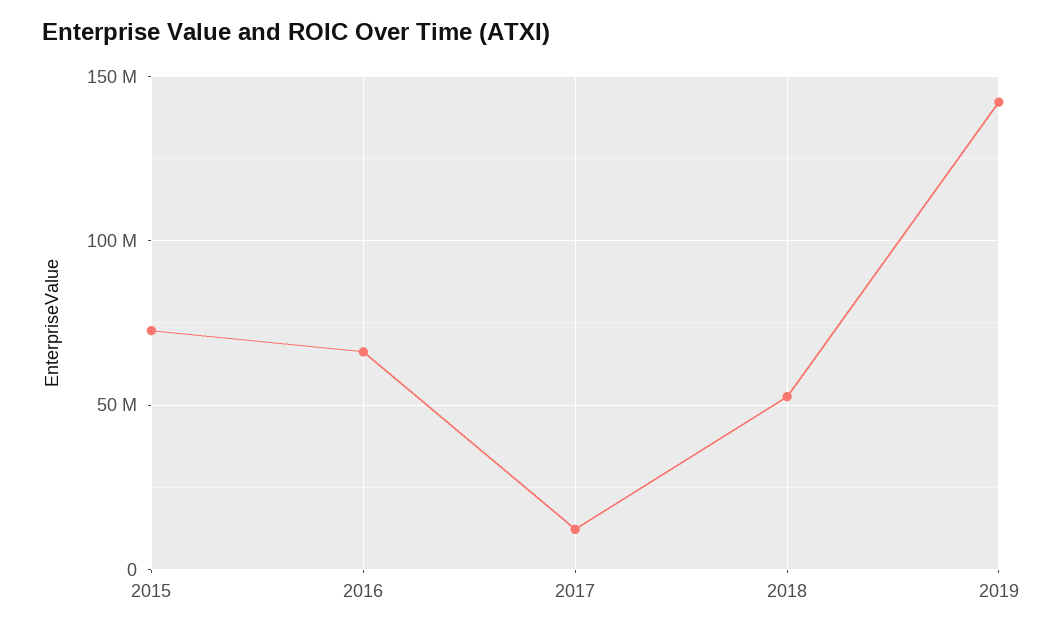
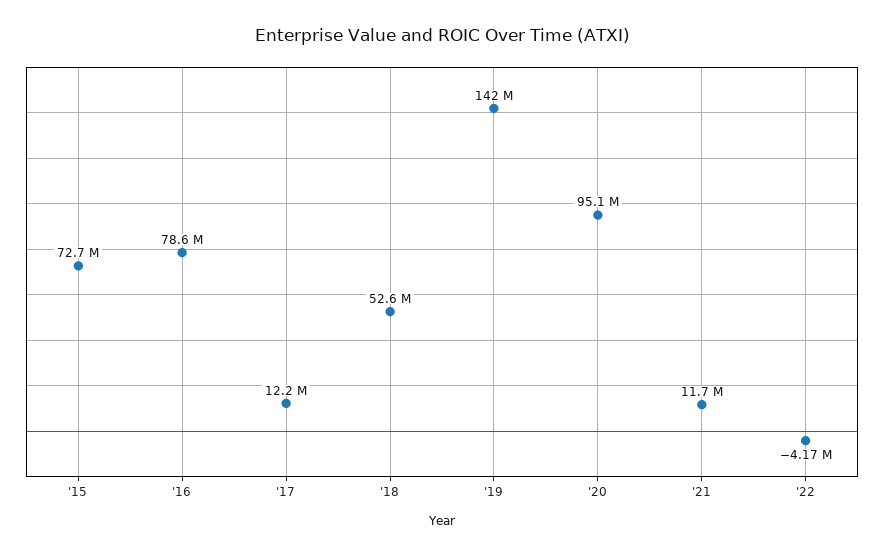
2016: 65000000 -> 78600000
'20: none -> 95100000
'21: none -> 11700000
'22: none -> -4170000

